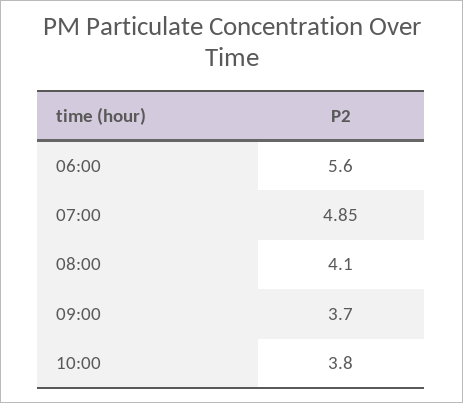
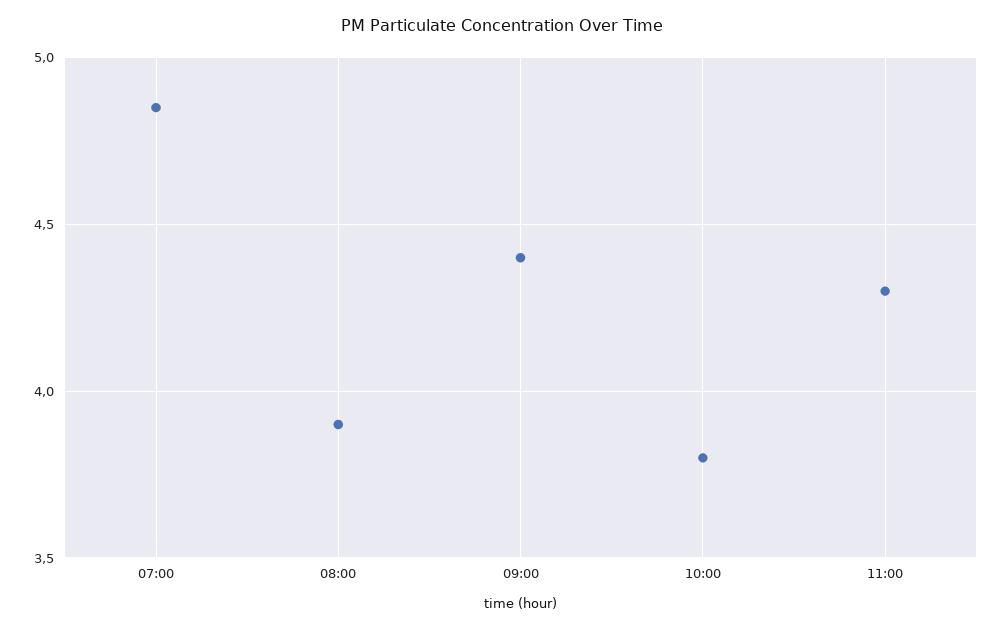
06:00: 5.6 -> none
08:00: 4.1 -> 3.9
09:00: 3.7 -> 4.4
11:00: none -> 4.3

